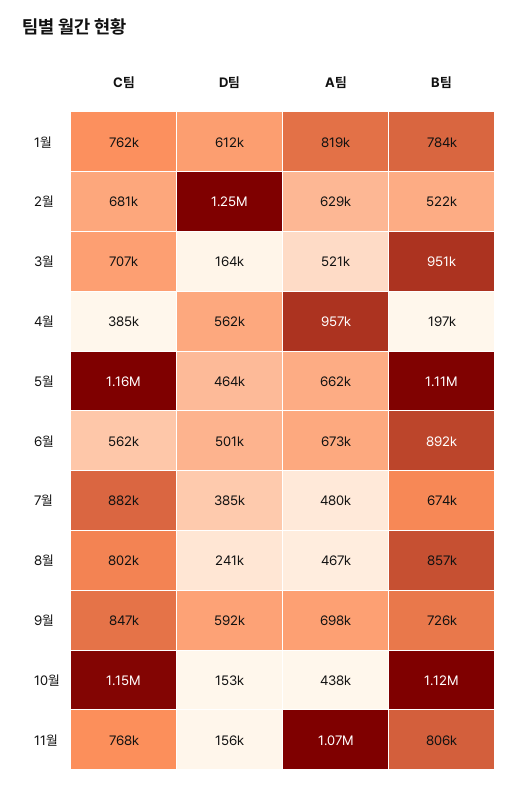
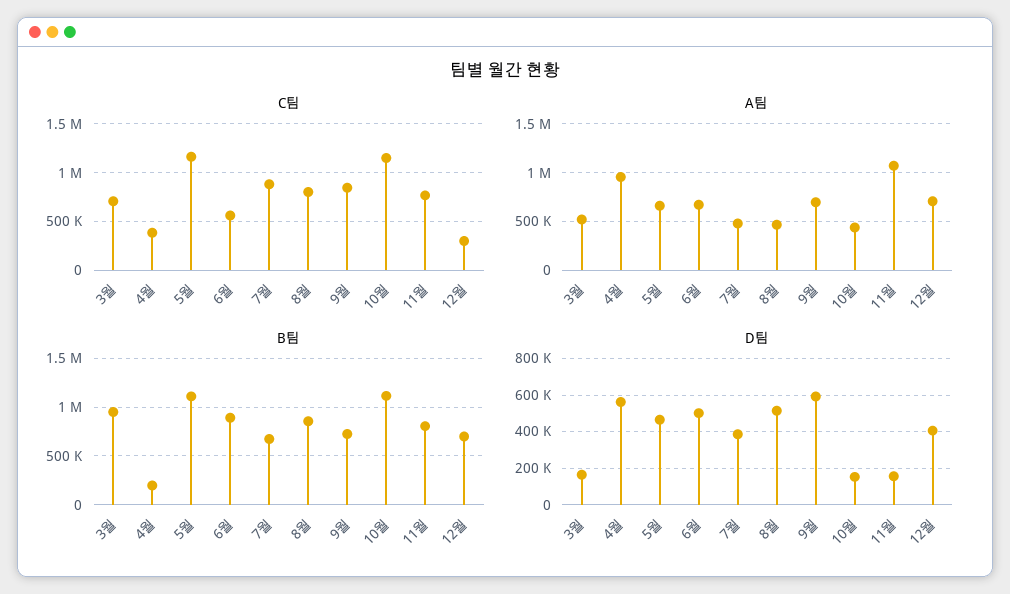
C팀, 1월: 762000 -> none
D팀, 1월: 612000 -> none
A팀, 1월: 819000 -> none
B팀, 1월: 784000 -> none
C팀, 2월: 681000 -> none
D팀, 2월: 1250000 -> none
A팀, 2월: 629000 -> none
B팀, 2월: 522000 -> none
D팀, 8월: 241000 -> 500000
C팀, 12월: none -> 300000
A팀, 12월: none -> 700000
B팀, 12월: none -> 700000
D팀, 12월: none -> 400000

